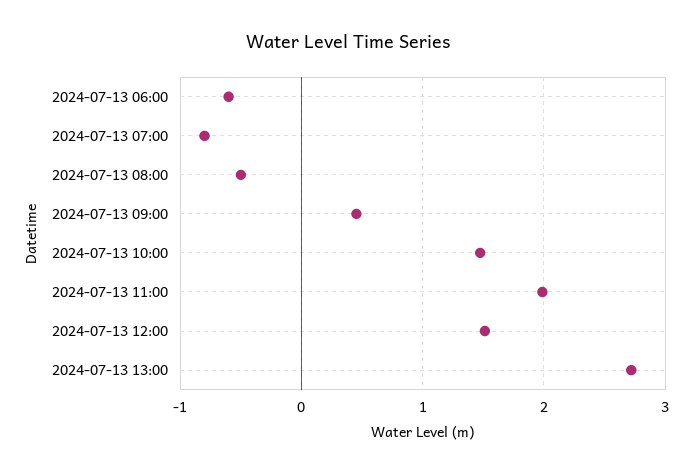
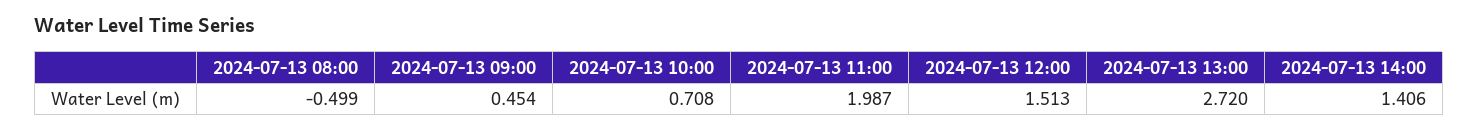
2024-07-13 06:00: -0.6 -> none
2024-07-13 07:00: -0.8 -> none
2024-07-13 10:00: 1.5 -> 0.708
2024-07-13 14:00: none -> 1.406

